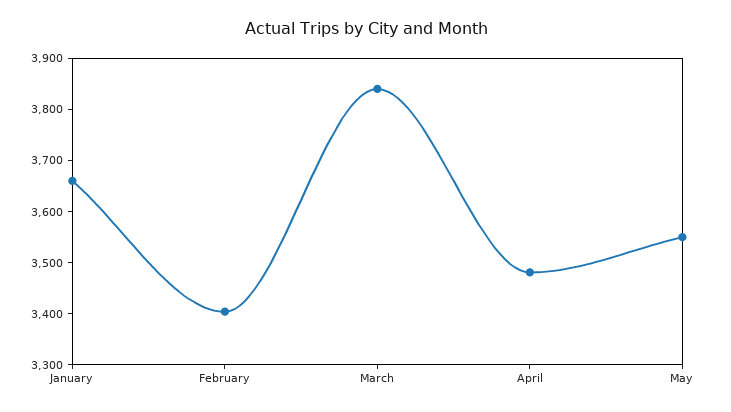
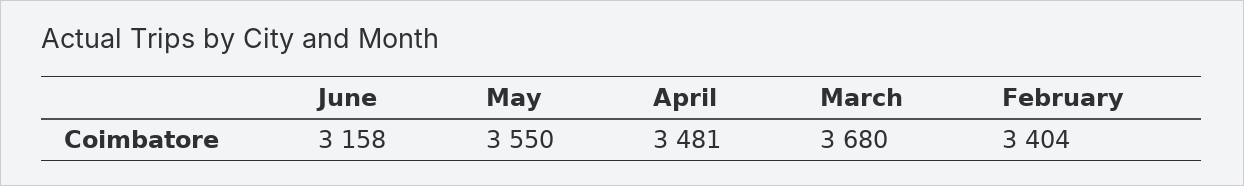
January: 3660 -> none
March: 3840 -> 3680
June: none -> 3158

